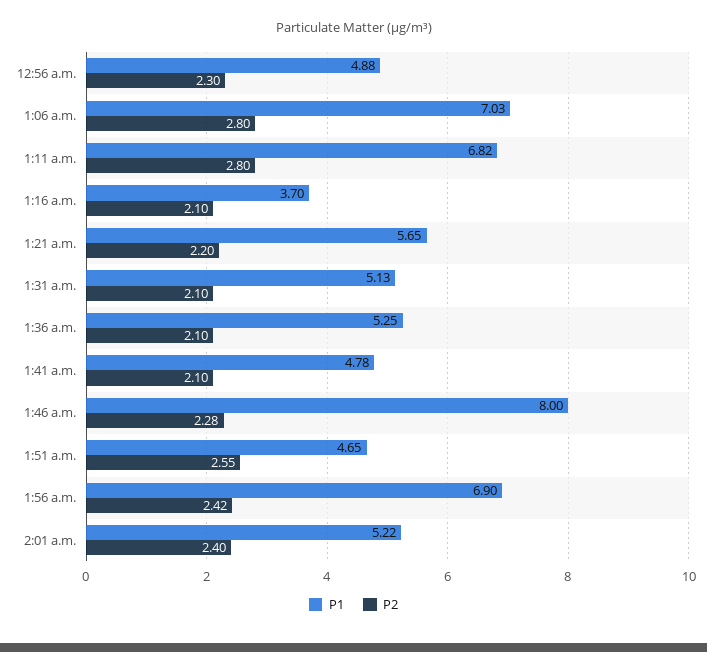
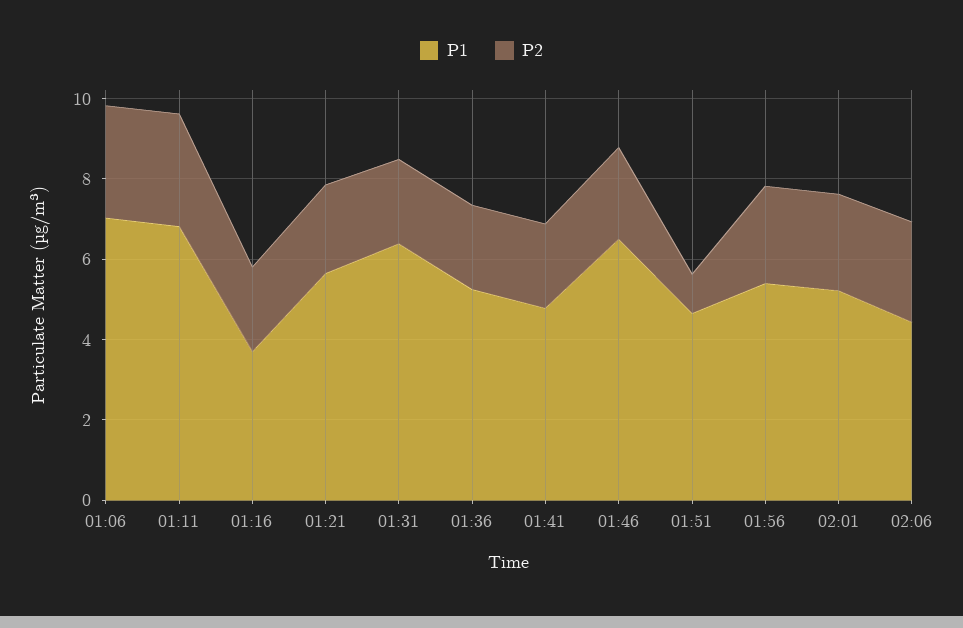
P1, 12:56 a.m.: 4.88 -> none
P2, 12:56 a.m.: 2.3 -> none
P1, 1:31 a.m.: 5.13 -> 6.5
P1, 1:46 a.m.: 8 -> 6.5
P2, 1:51 a.m.: 2.55 -> 1
P1, 1:56 a.m.: 6.9 -> 5.5
P1, 02:06: none -> 4.5
P2, 02:06: none -> 2.5

